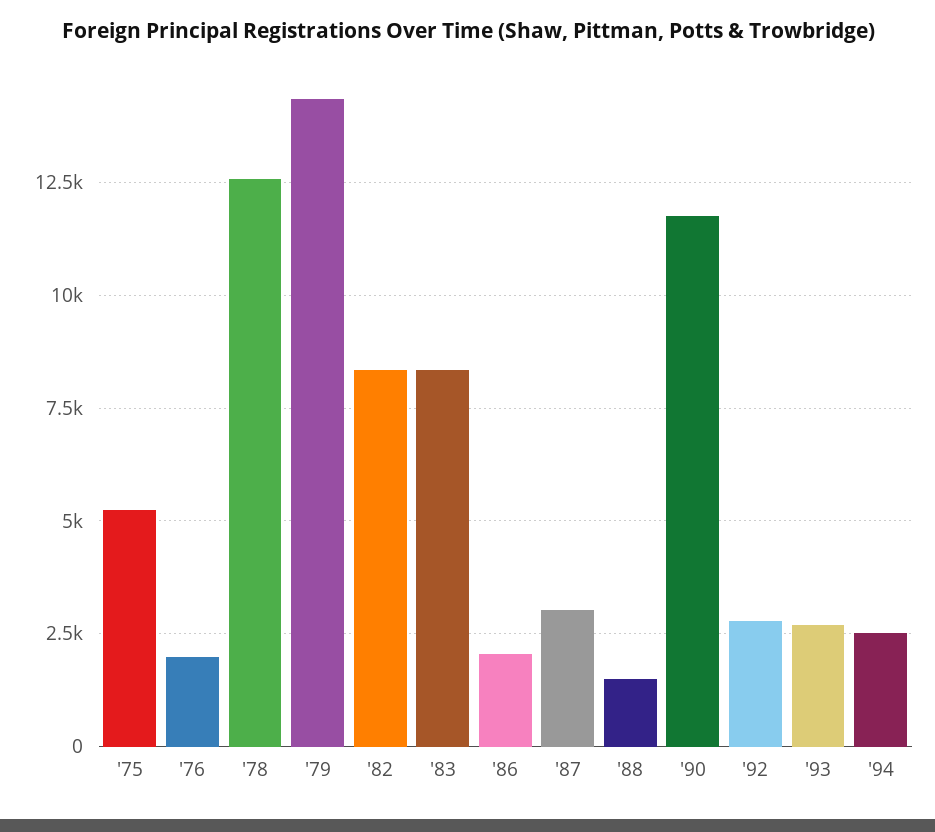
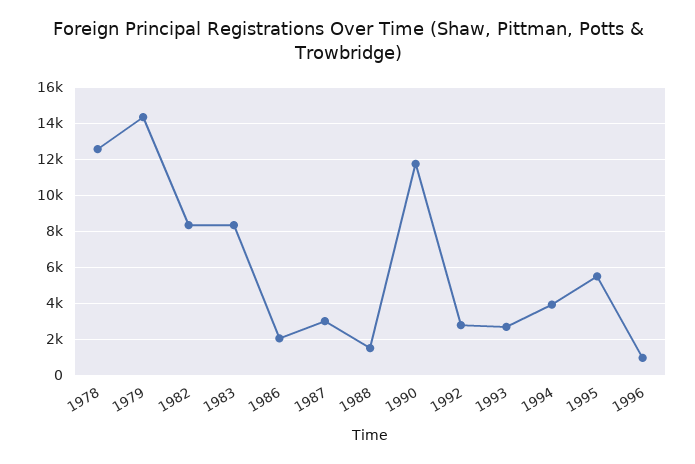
'75: 5250 -> none
'76: 2000 -> none
'94: 2500 -> 4000
1995: none -> 5500
1996: none -> 1000

